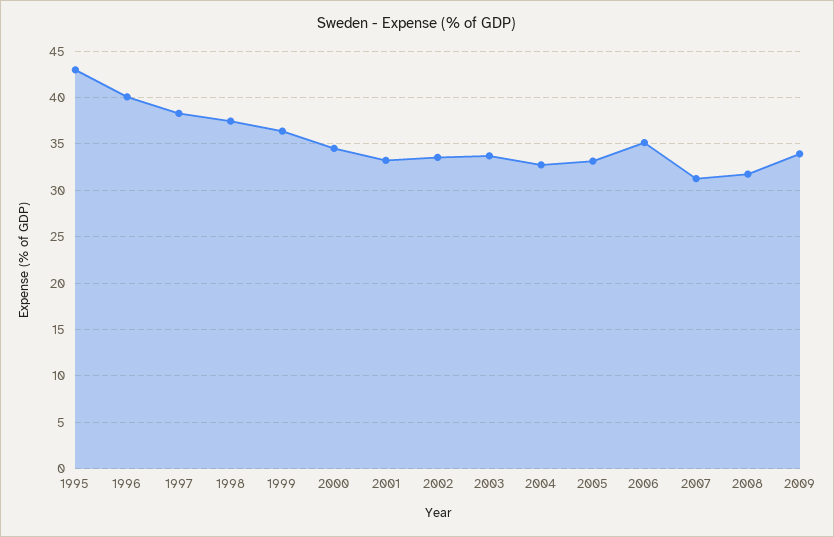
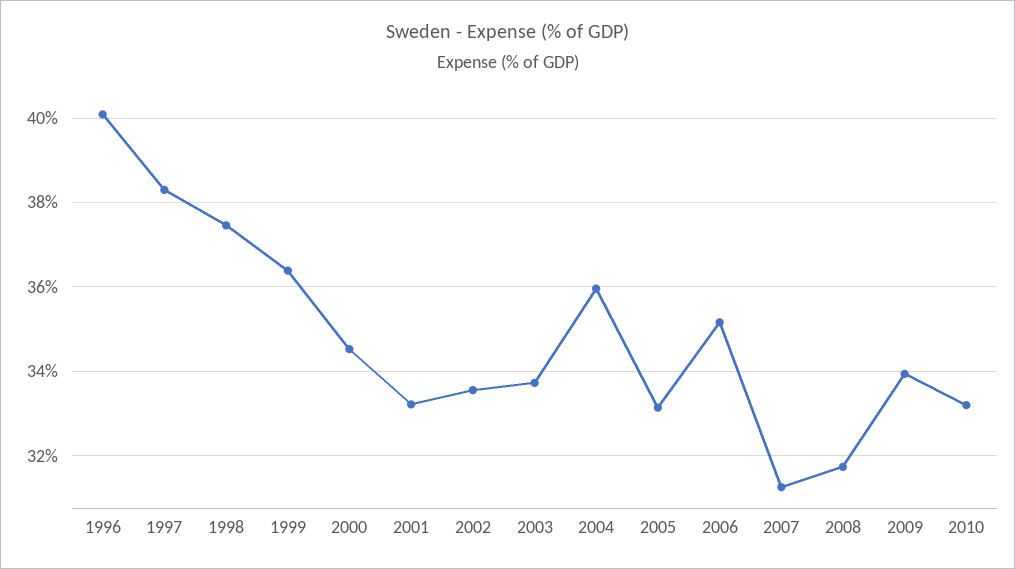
1995: 43 -> none
2004: 33 -> 36
2010: none -> 33.2

